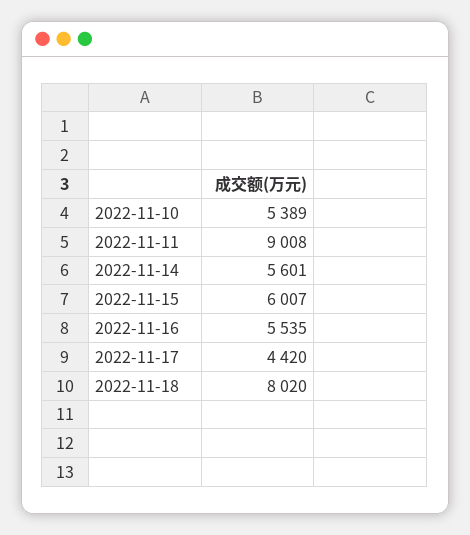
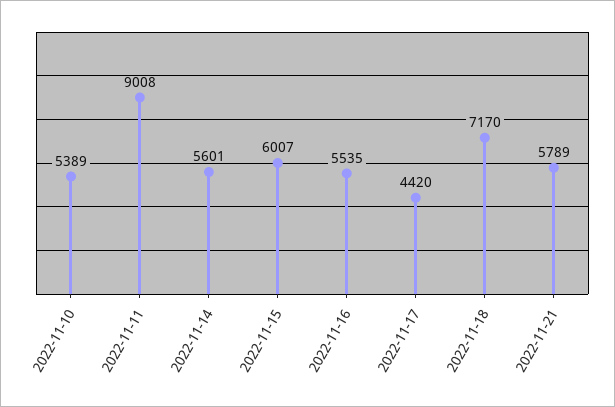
2022-11-18: 8020 -> 7170
2022-11-21: none -> 5789

